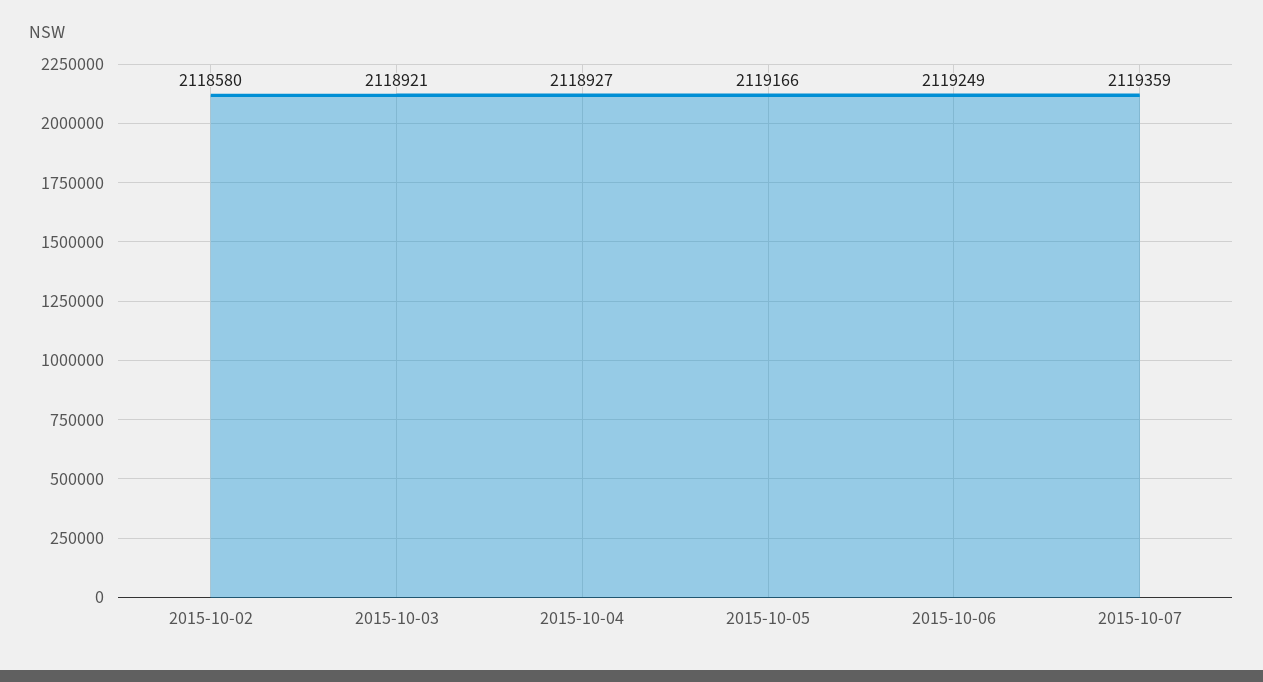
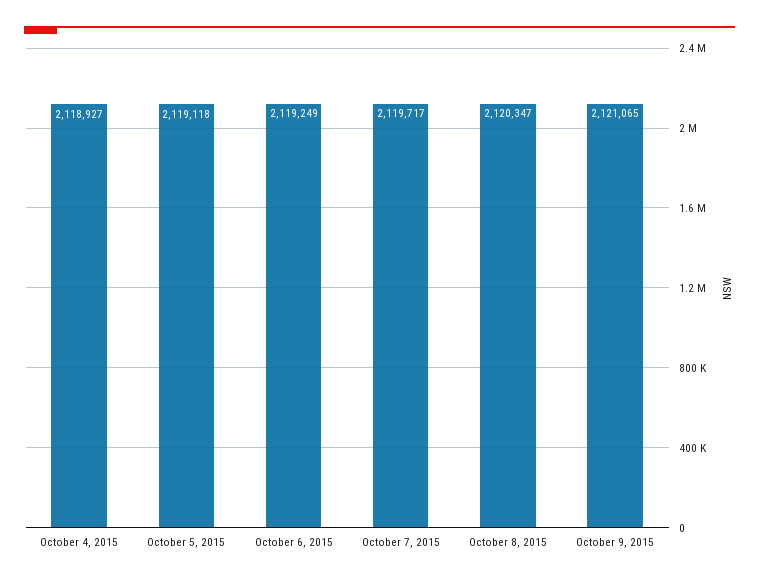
2015-10-02: 2118580 -> none
2015-10-03: 2118921 -> none
2015-10-05: 2119166 -> 2119118
2015-10-07: 2119359 -> 2119717
October 8, 2015: none -> 2120347
October 9, 2015: none -> 2121065

